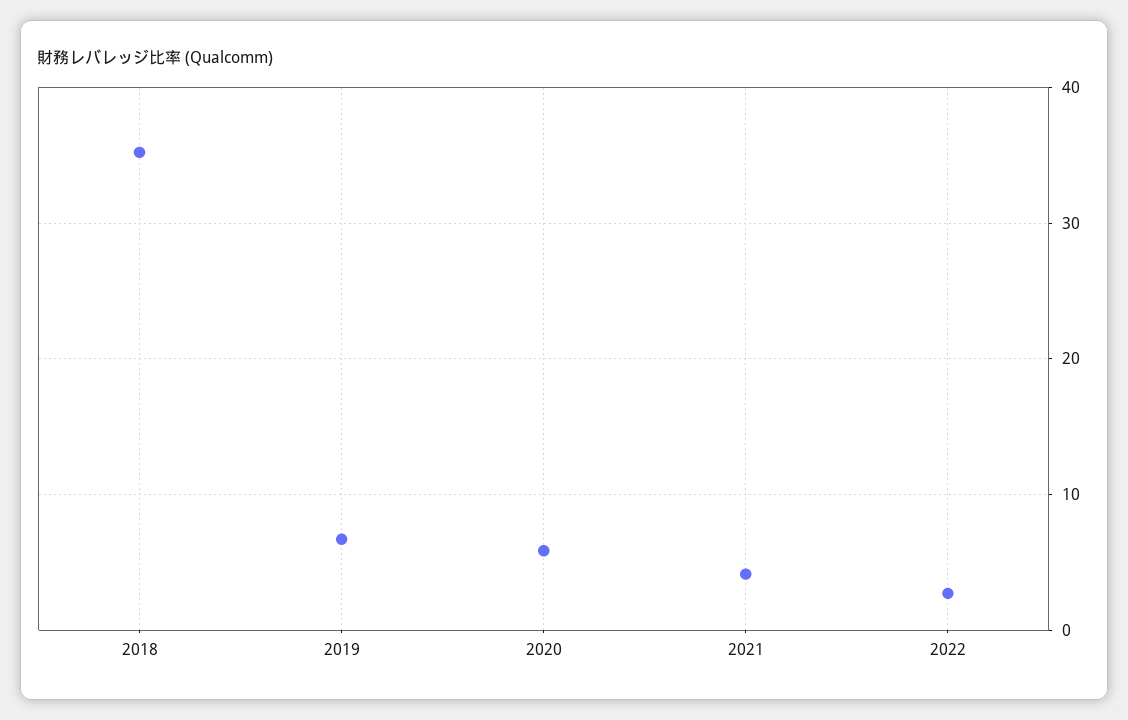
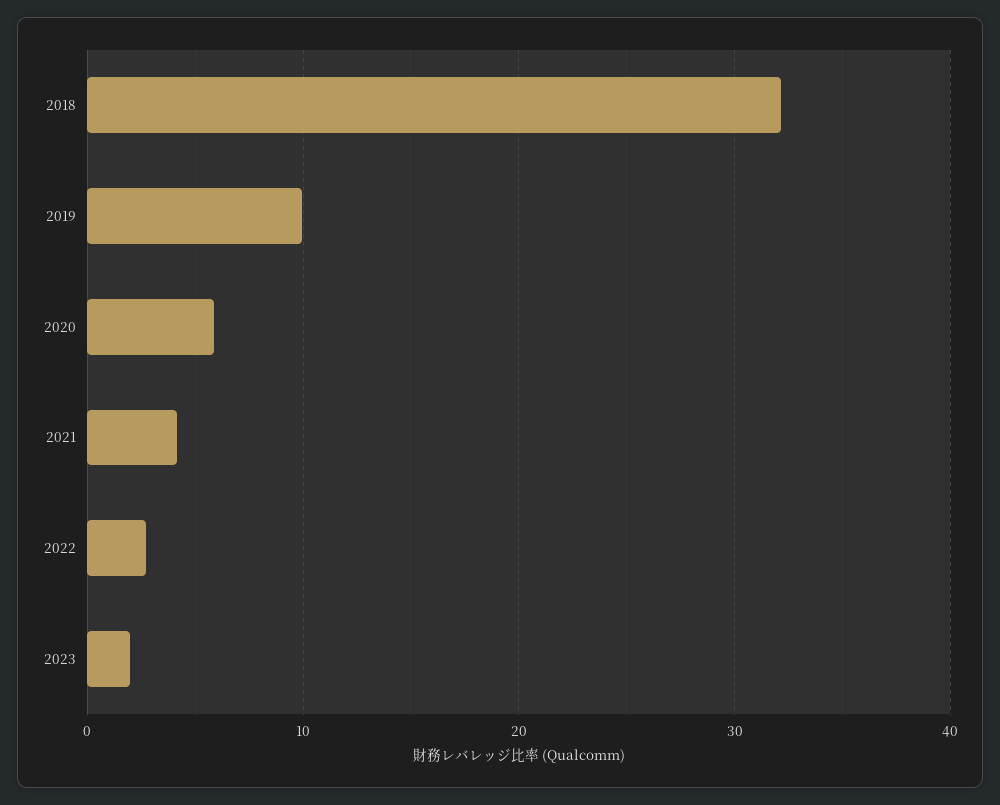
2018: 35 -> 32
2019: 7 -> 10
2023: none -> 2

